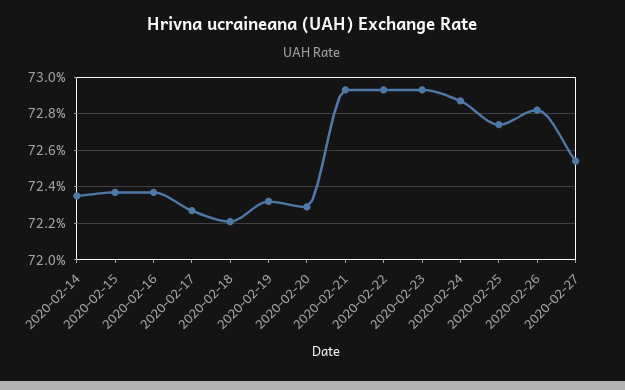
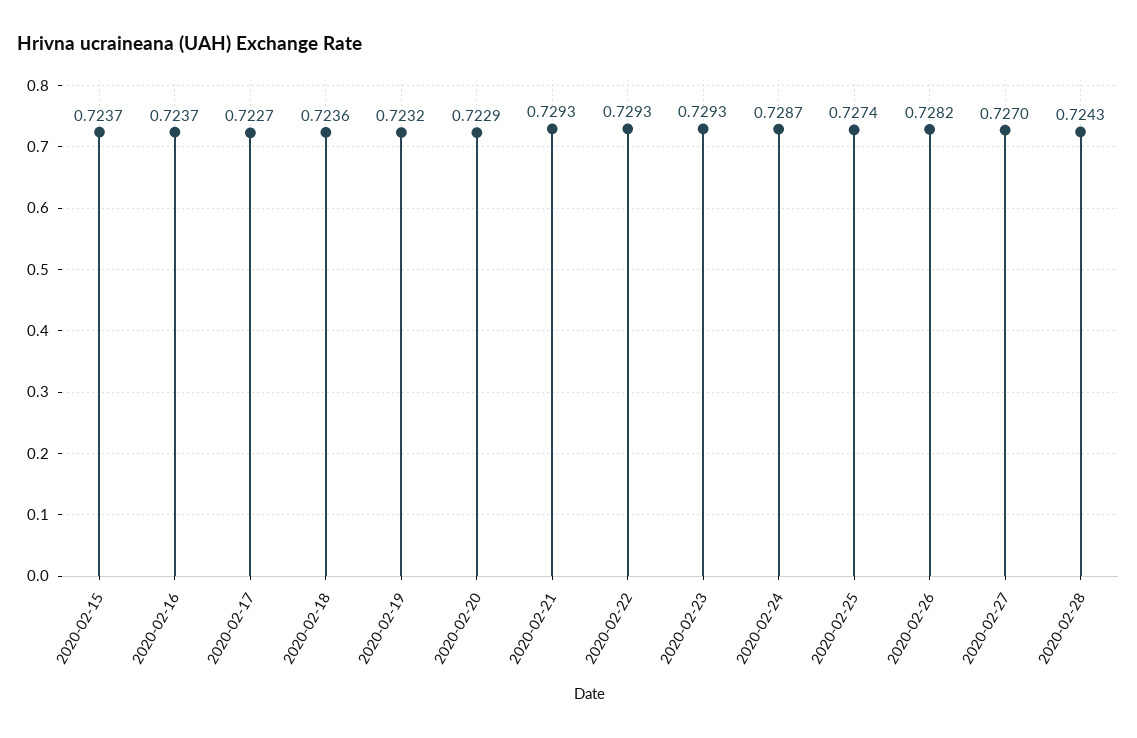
2020-02-14: 0.7235 -> none
2020-02-18: 0.722 -> 0.7236
2020-02-27: 0.7255 -> 0.727
2020-02-28: none -> 0.7243

